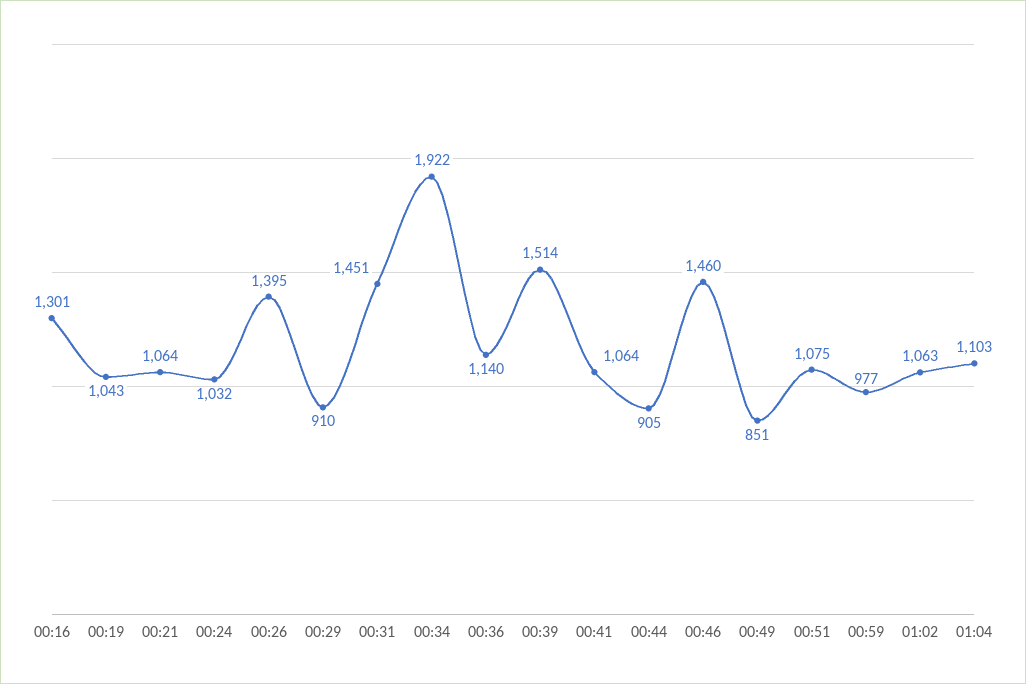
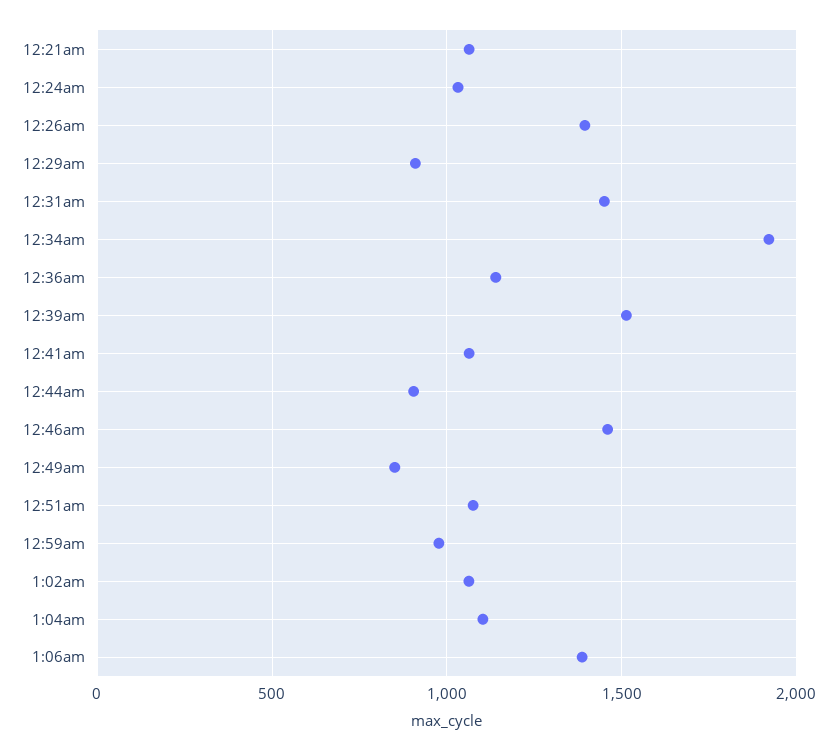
00:16: 1301 -> none
00:19: 1043 -> none
1:06am: none -> 1400

